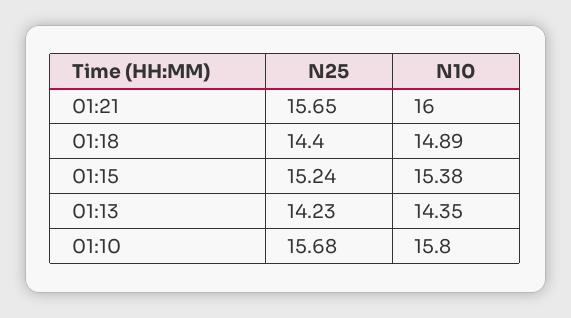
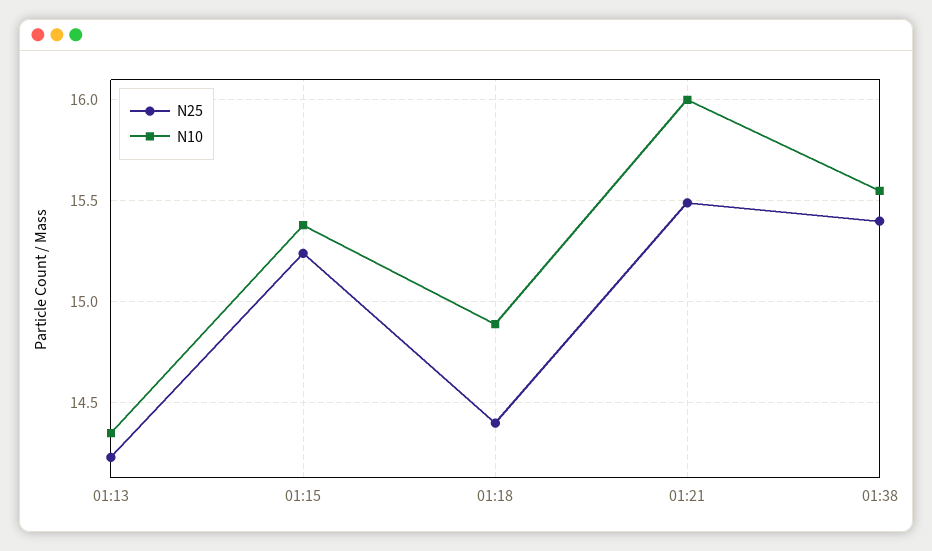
N25, 01:21: 15.65 -> 15.5
N25, 01:10: 15.68 -> none
N10, 01:10: 15.8 -> none
N25, 01:38: none -> 15.4
N10, 01:38: none -> 15.55

